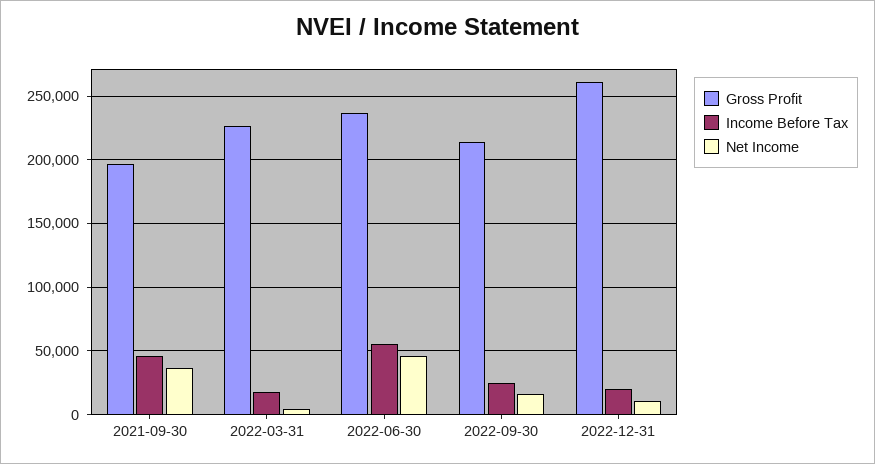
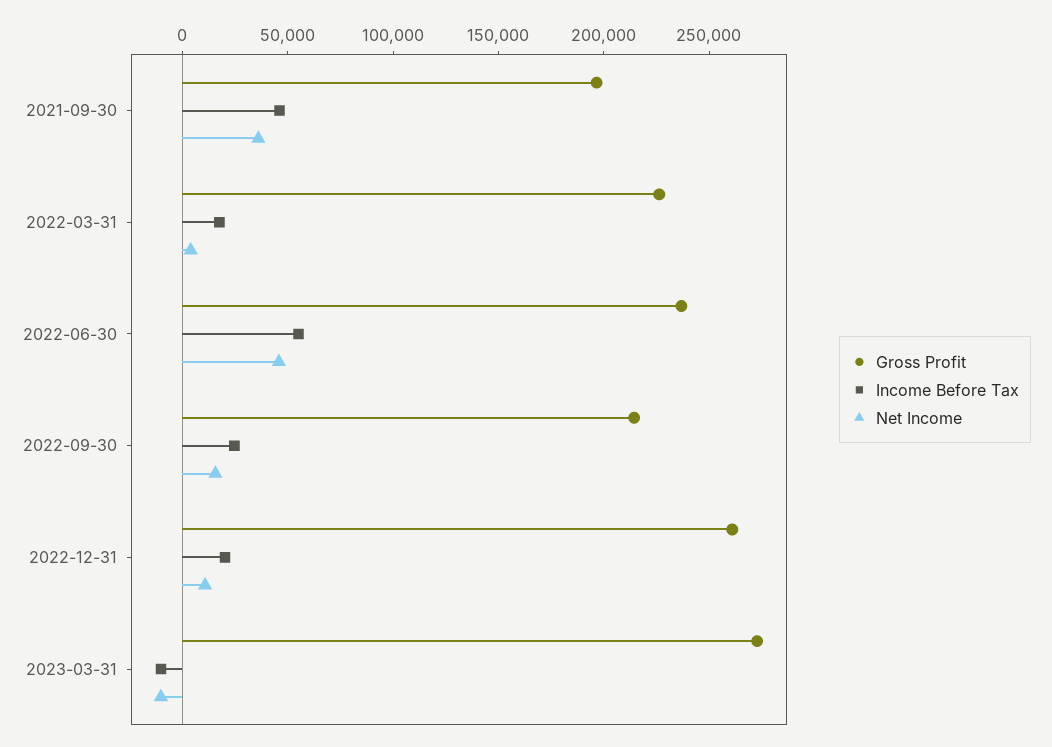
Gross Profit, 2023-03-31: none -> 270000
Income Before Tax, 2023-03-31: none -> -10000
Net Income, 2023-03-31: none -> -10000

